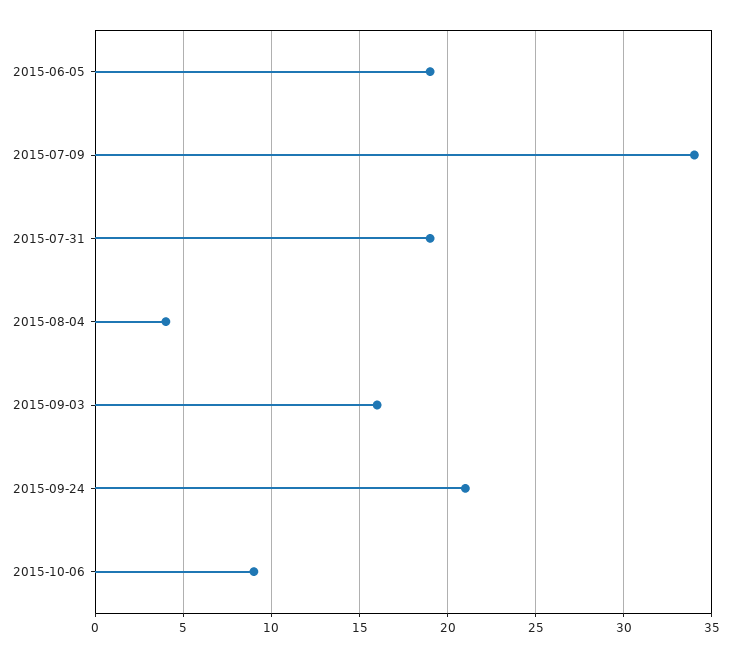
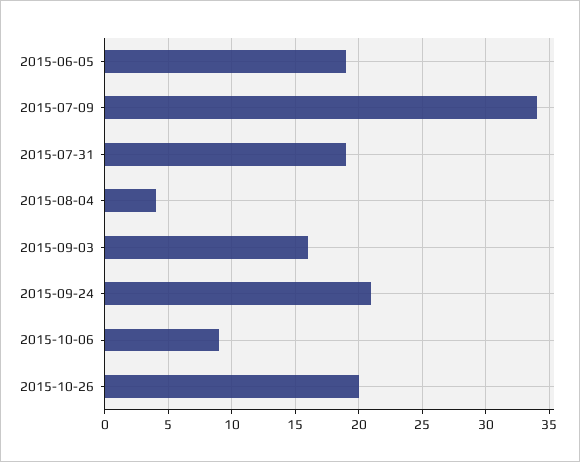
2015-10-26: none -> 20

